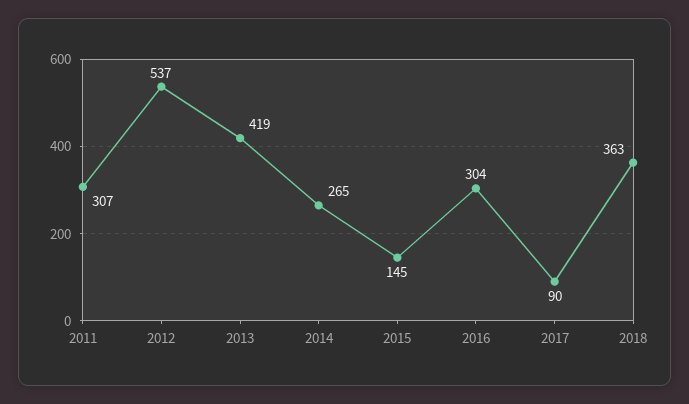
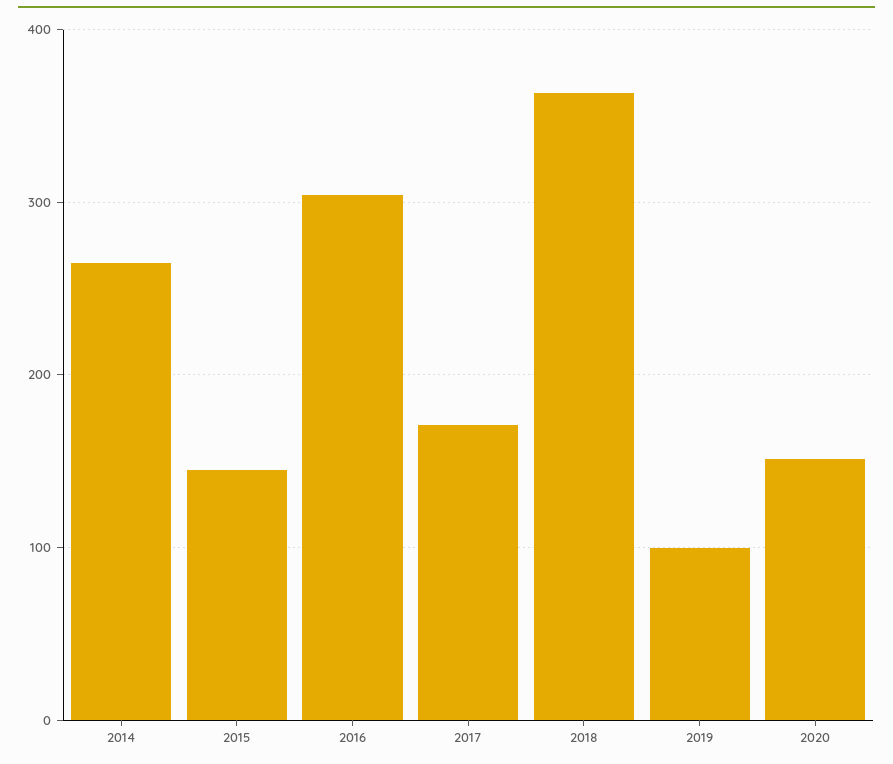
2011: 307 -> none
2012: 537 -> none
2013: 419 -> none
2017: 90 -> 170
2019: none -> 100
2020: none -> 150

